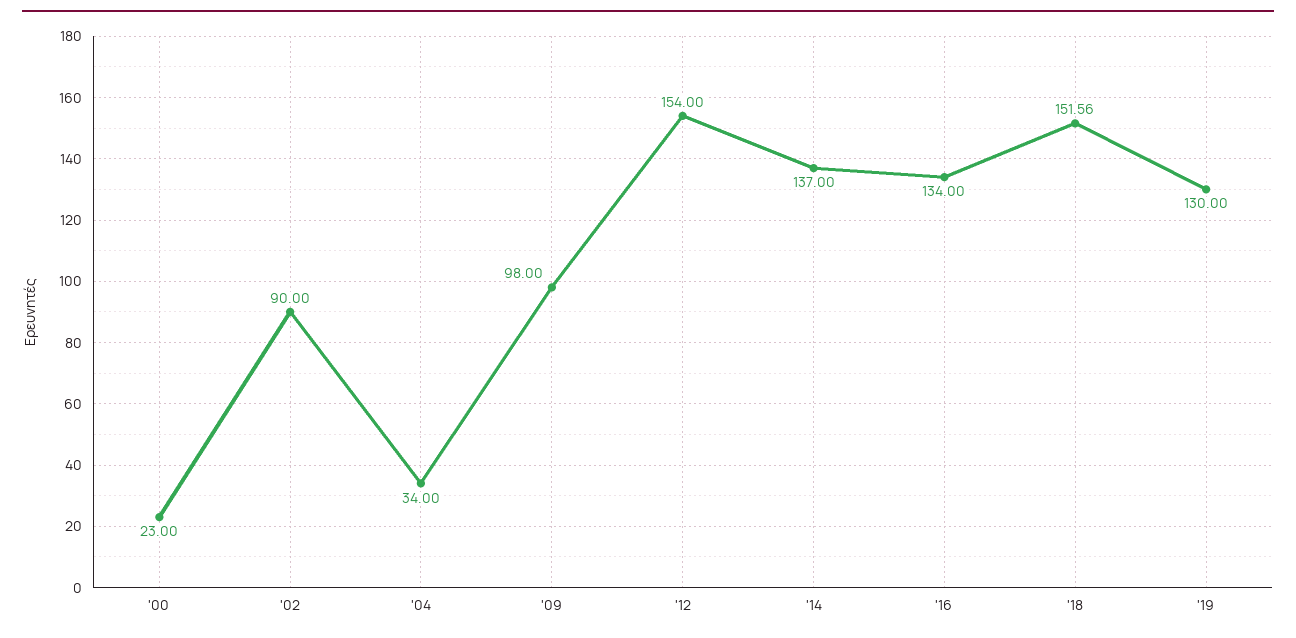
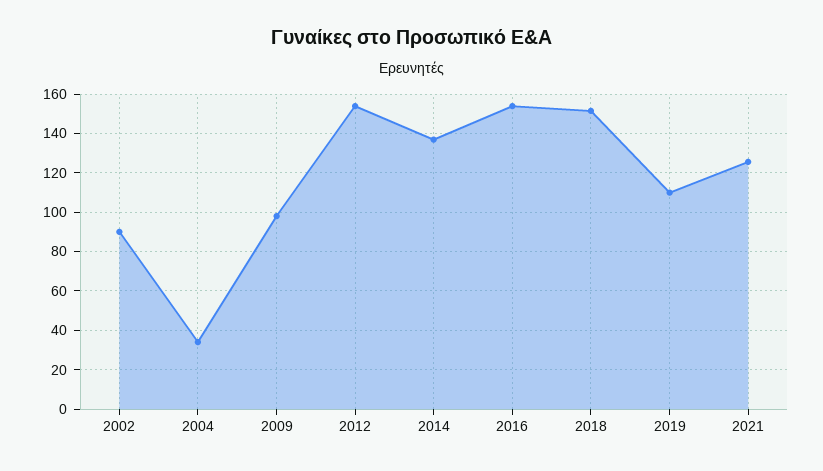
'00: 23 -> none
'16: 134 -> 155
'19: 130 -> 110
2021: none -> 125

